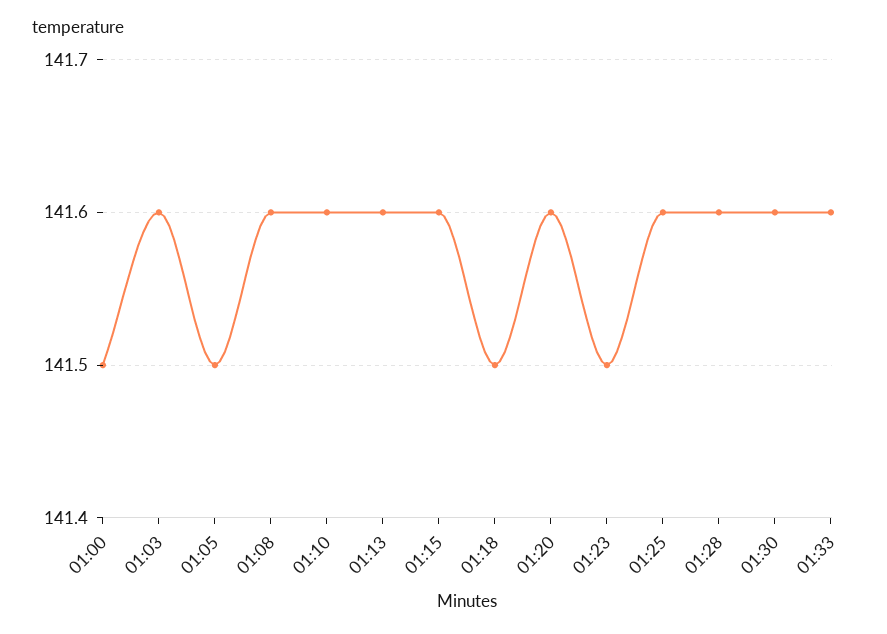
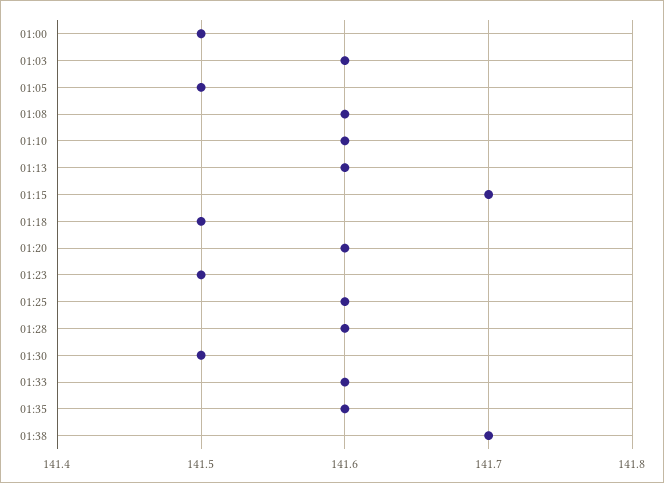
01:15: 141.6 -> 141.7
01:30: 141.6 -> 141.5
01:35: none -> 141.6
01:38: none -> 141.7

